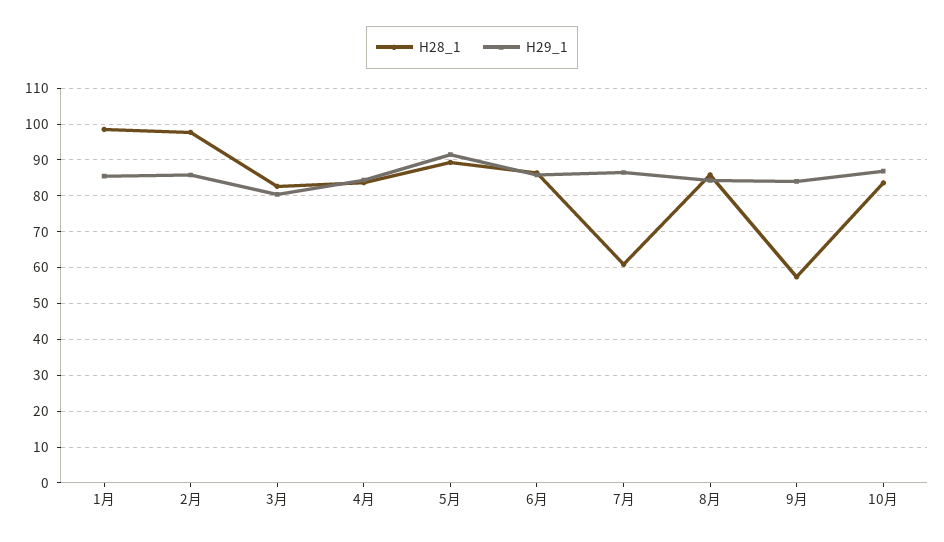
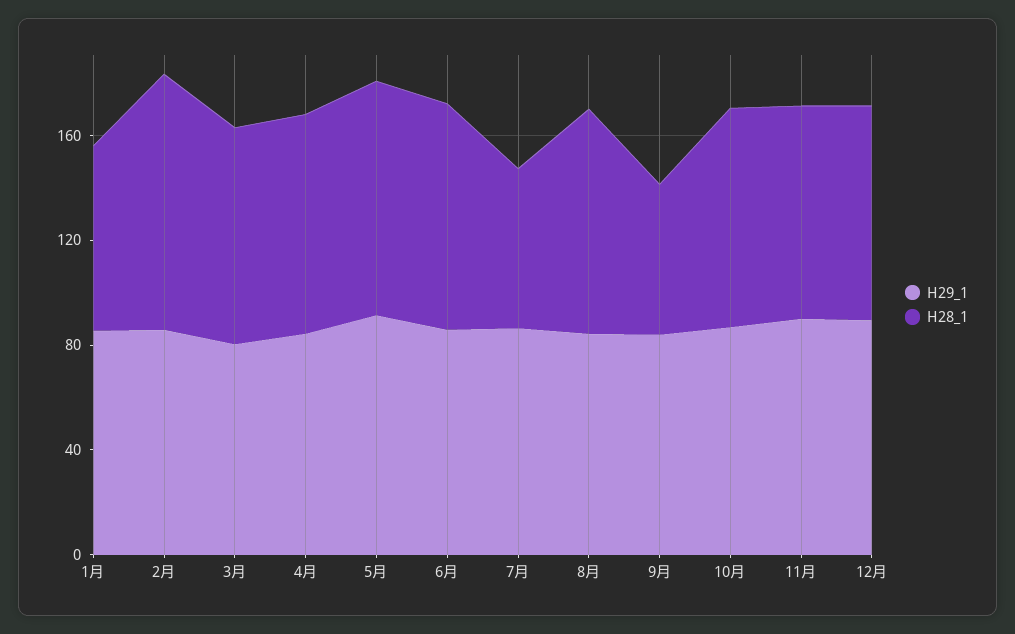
H28_1, 1月: 98 -> 70
H29_1, 11月: none -> 90
H28_1, 11月: none -> 80
H29_1, 12月: none -> 90
H28_1, 12月: none -> 80

